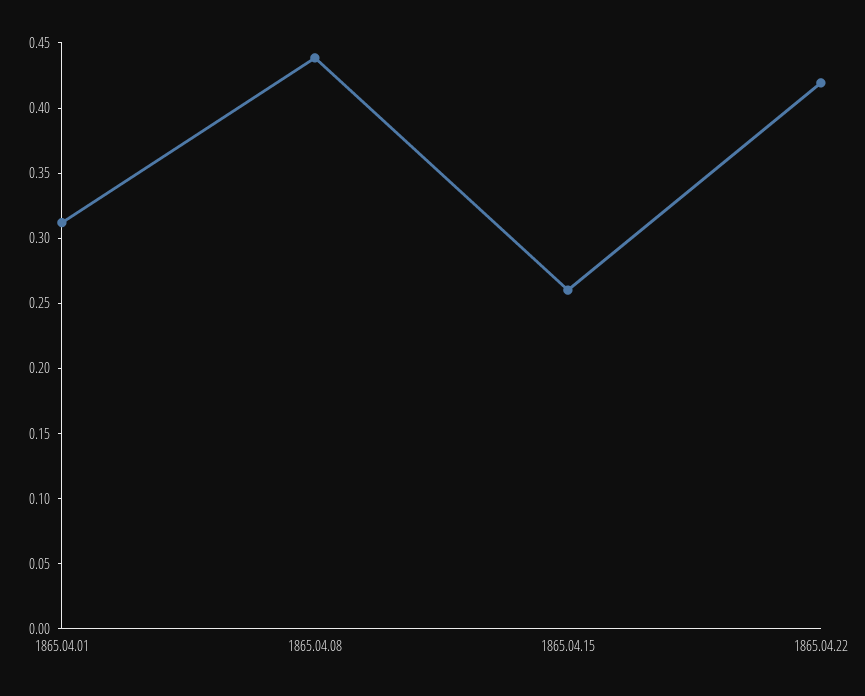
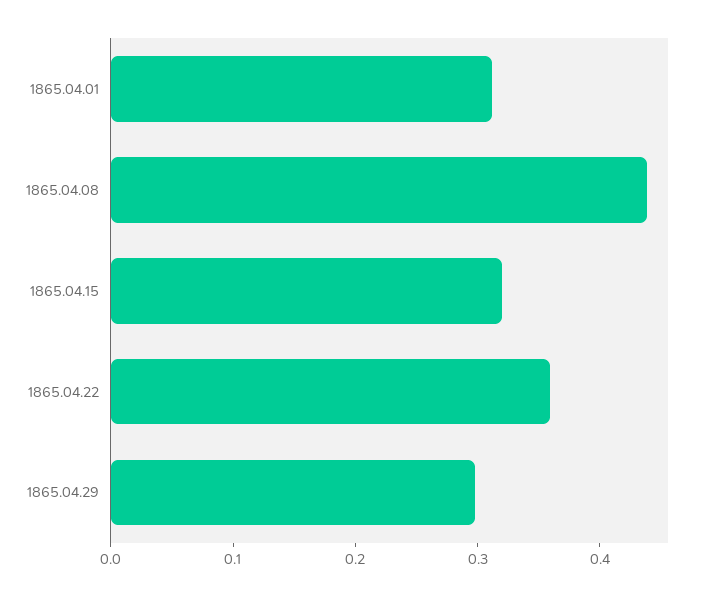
1865.04.15: 0.26 -> 0.32
1865.04.22: 0.42 -> 0.36
1865.04.29: none -> 0.3

